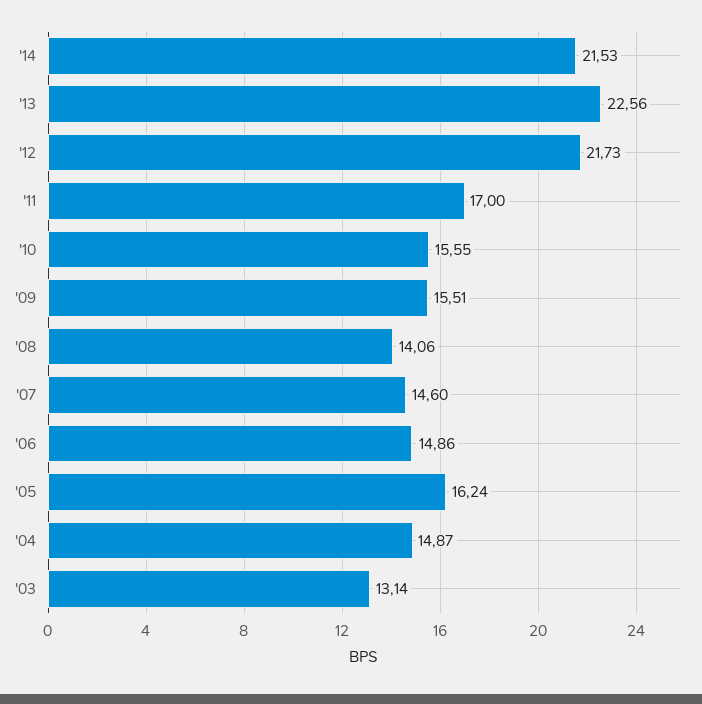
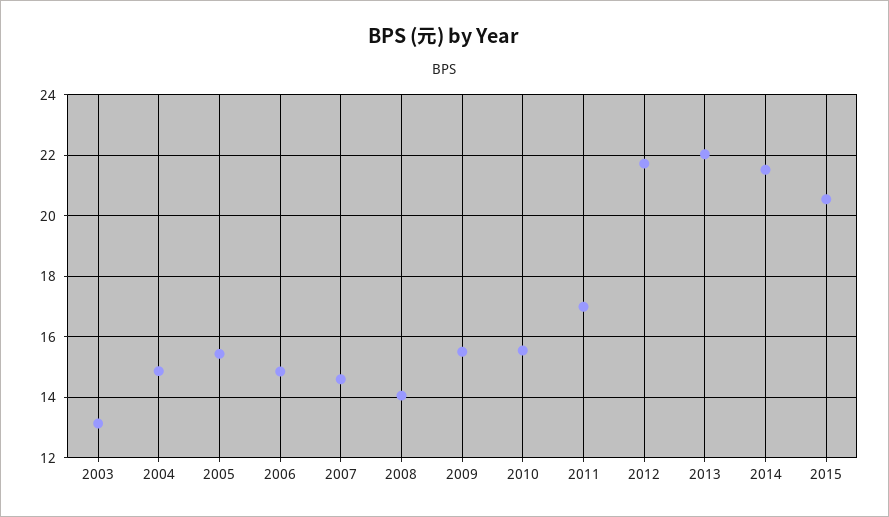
'13: 22.56 -> 22
'05: 16.24 -> 15.4
2015: none -> 20.6

